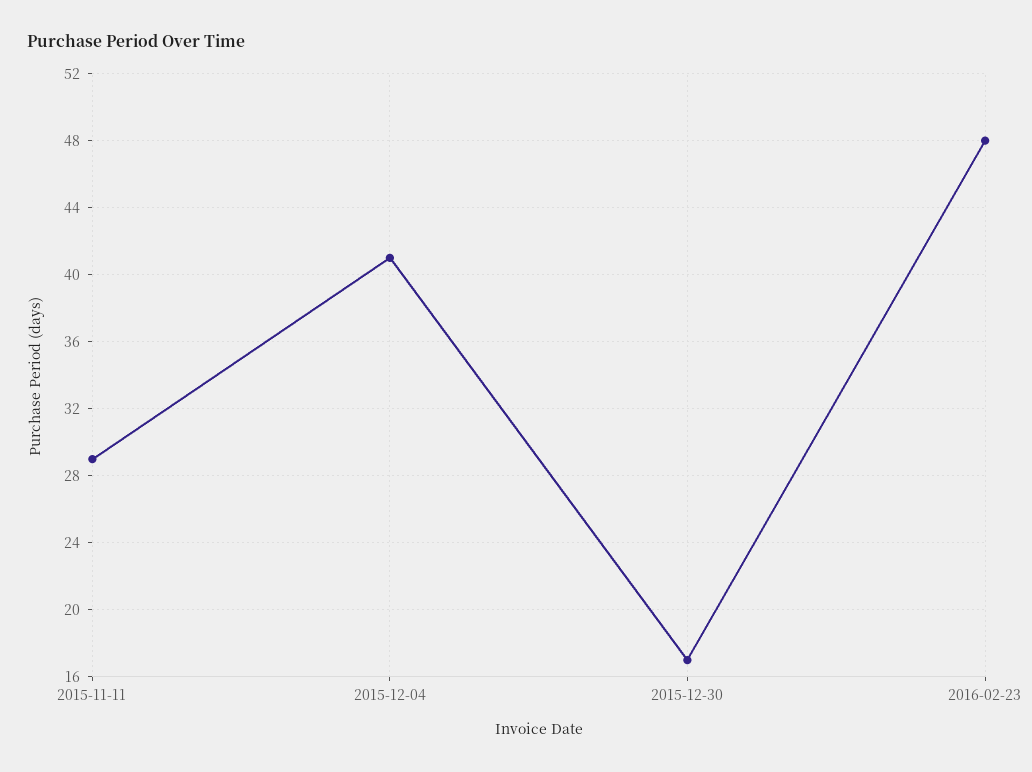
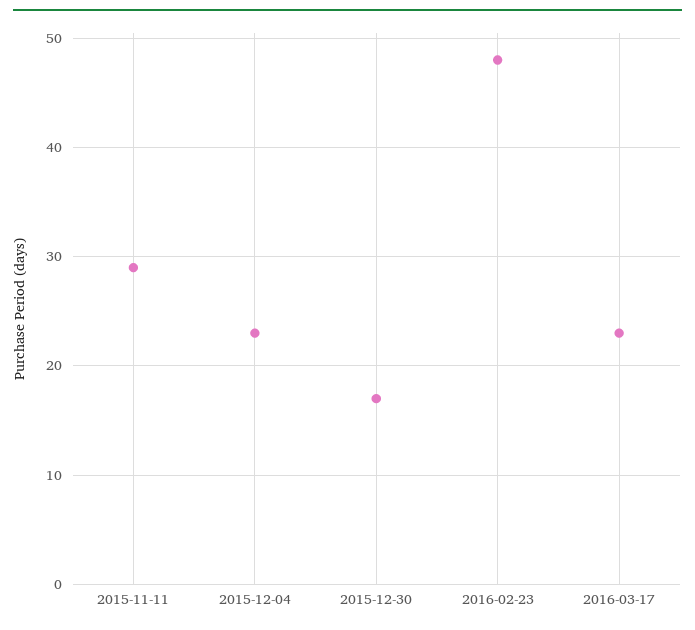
2015-12-04: 41 -> 23
2016-03-17: none -> 23

